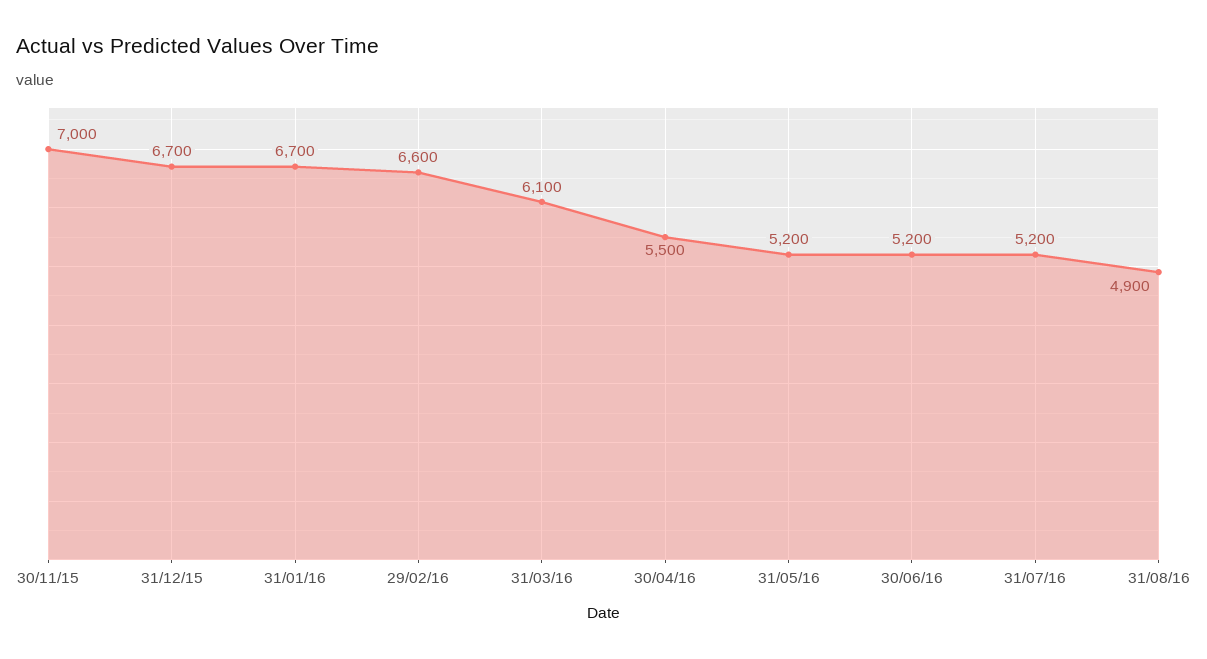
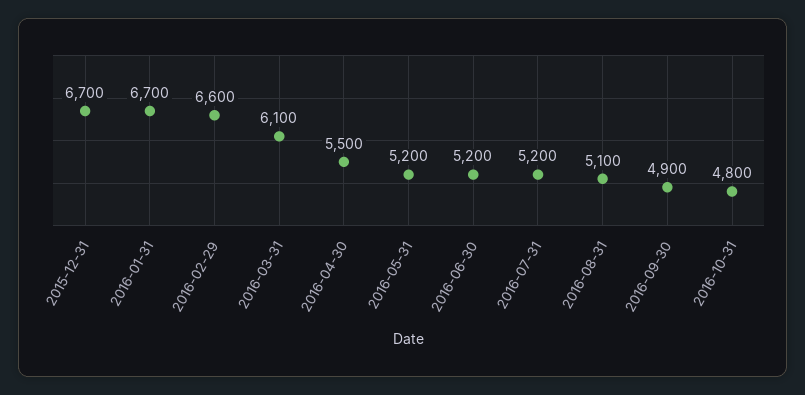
30/11/15: 7000 -> none
31/08/16: 4900 -> 5100
2016-09-30: none -> 4900
2016-10-31: none -> 4800

